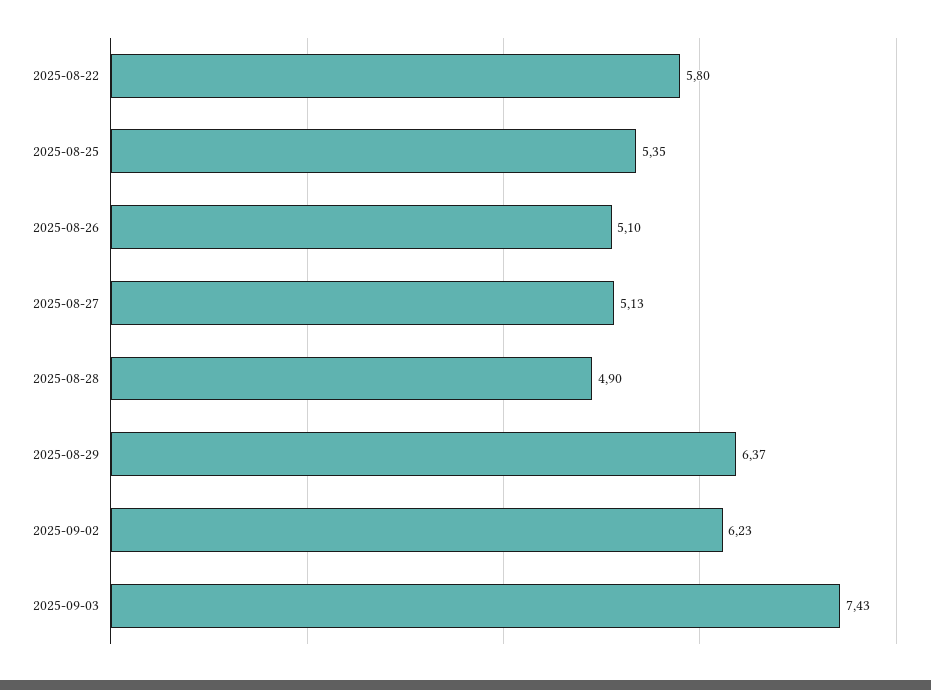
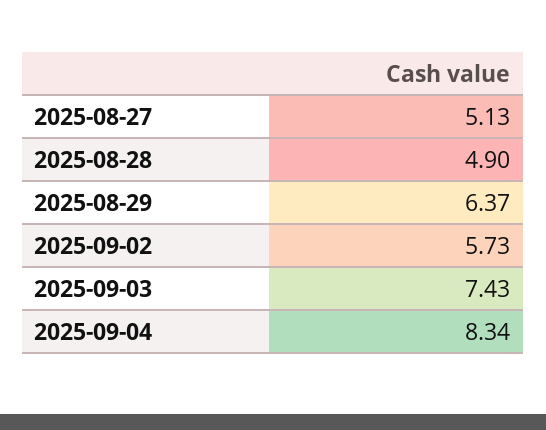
2025-08-22: 5.8 -> none
2025-08-25: 5.35 -> none
2025-08-26: 5.1 -> none
2025-09-02: 6.23 -> 5.73
2025-09-04: none -> 8.34

